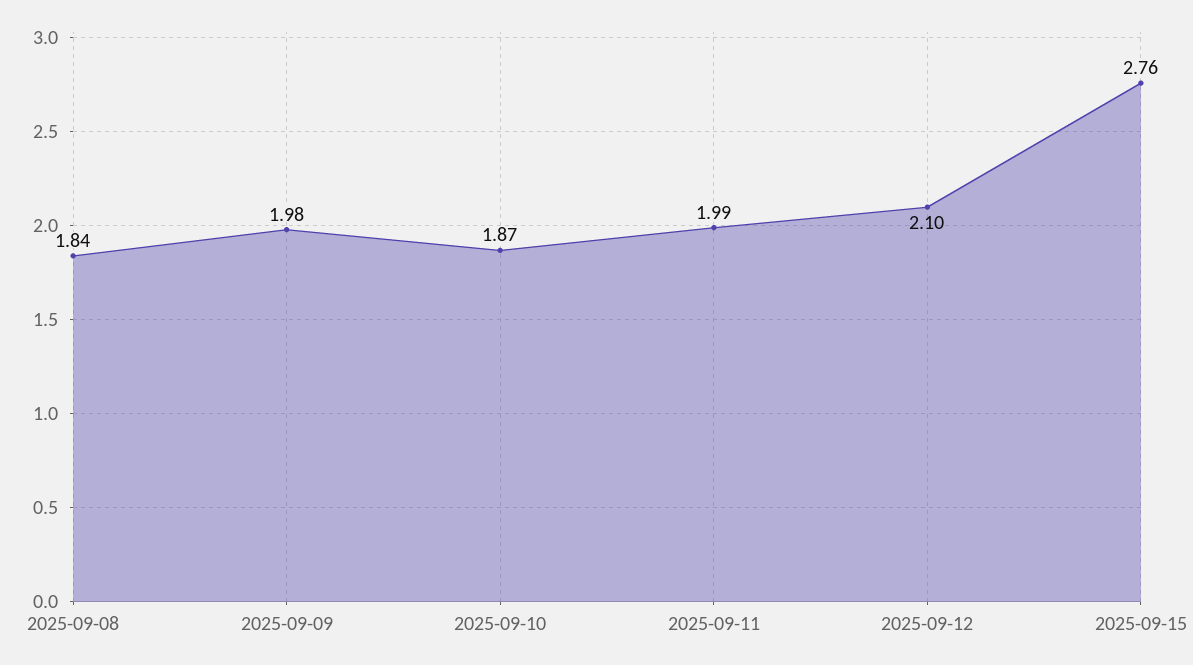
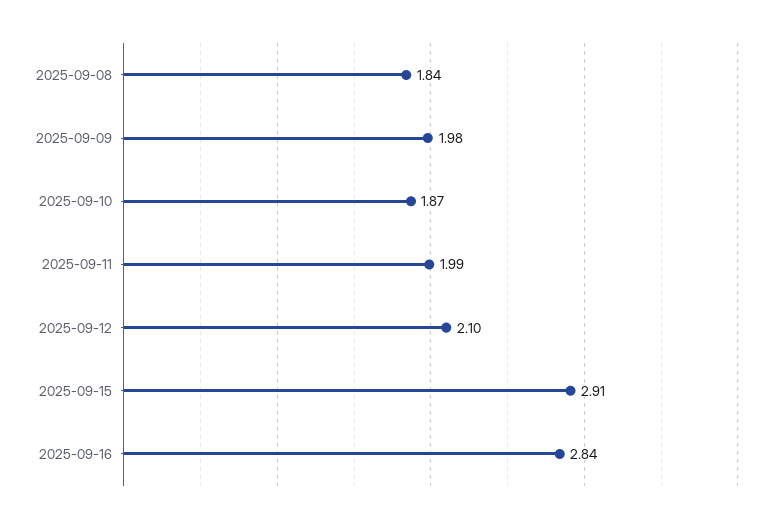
2025-09-15: 2.76 -> 2.91
2025-09-16: none -> 2.84

